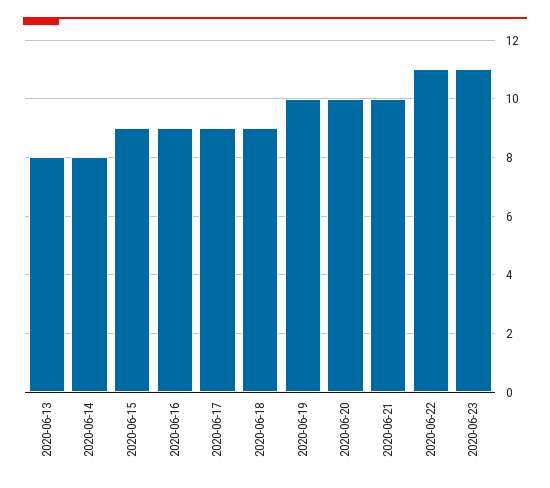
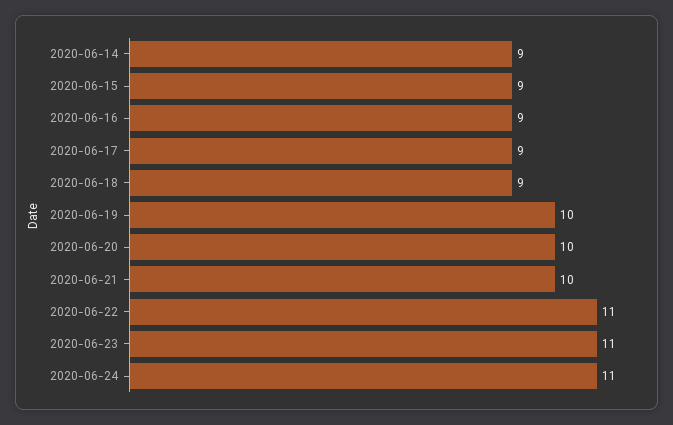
2020-06-13: 8 -> none
2020-06-14: 8 -> 9
2020-06-24: none -> 11

